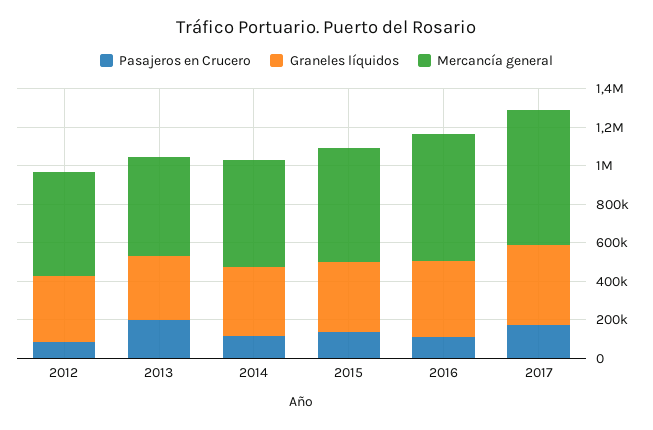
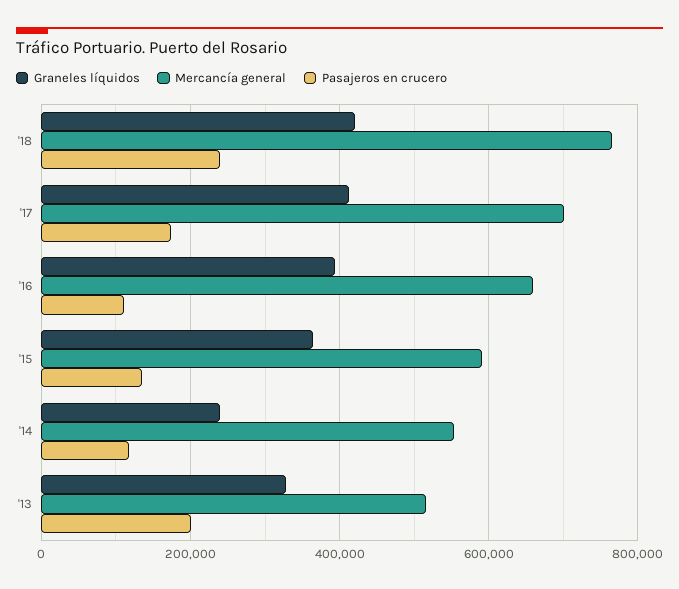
Pasajeros en Crucero, 2012: 100000 -> none
Graneles líquidos, 2012: 350000 -> none
Mercancía general, 2012: 550000 -> none
Graneles líquidos, 2014: 350000 -> 240000
Graneles líquidos, '18: none -> 420000
Mercancía general, '18: none -> 760000
Pasajeros en Crucero, '18: none -> 240000

